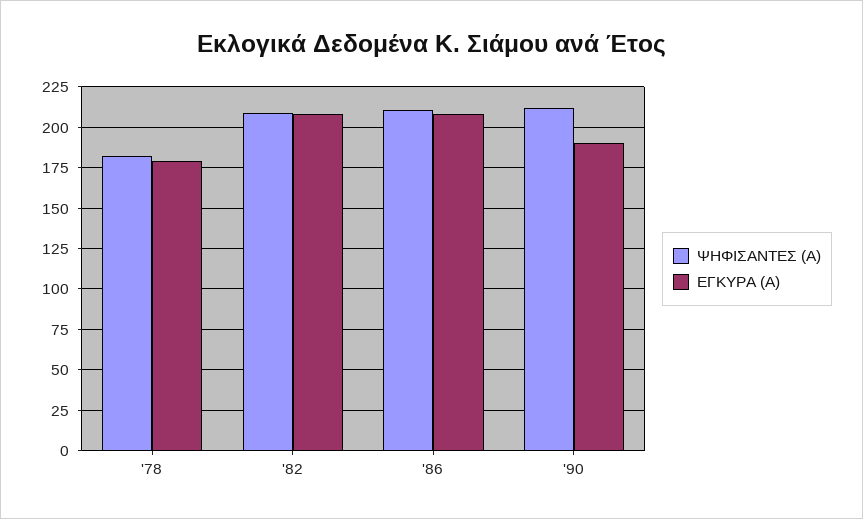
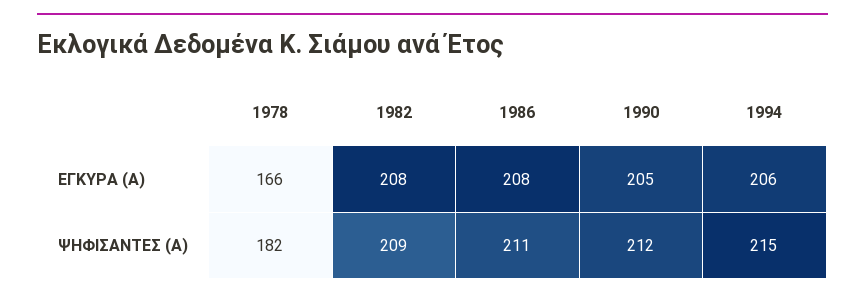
ΕΓΚΥΡΑ (Α), '78: 180 -> 166
ΕΓΚΥΡΑ (Α), '90: 190 -> 205
ΕΓΚΥΡΑ (Α), 1994: none -> 206
ΨΗΦΙΣΑΝΤΕΣ (Α), 1994: none -> 215

